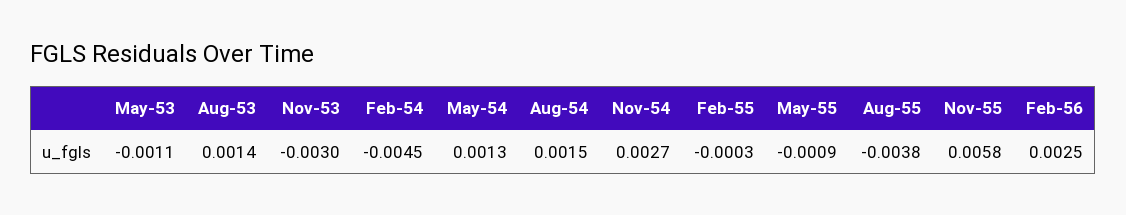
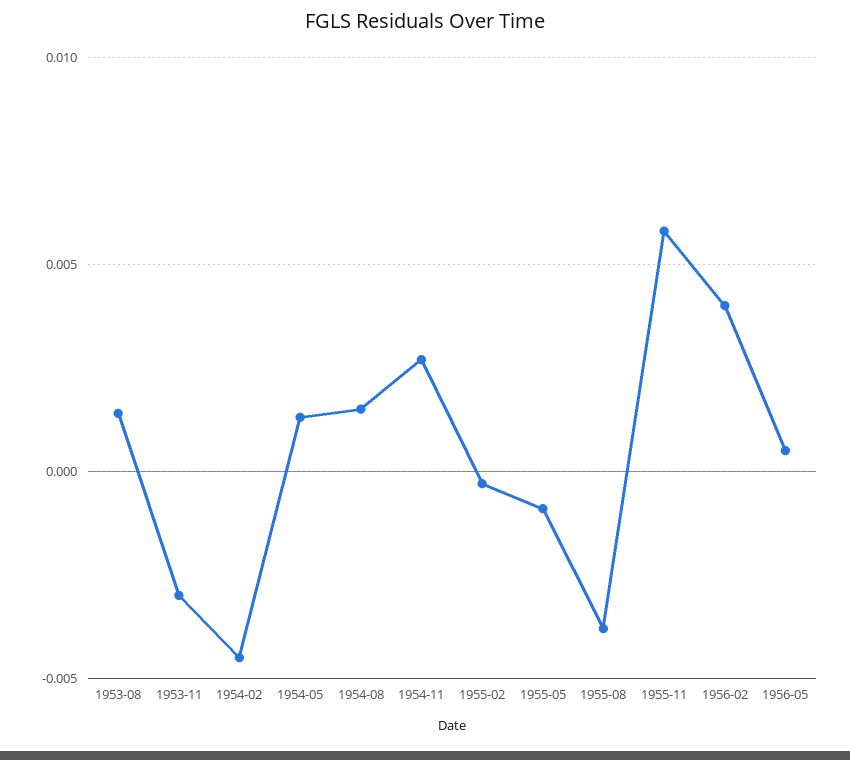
May-53: -0.0011 -> none
Feb-56: 0.0025 -> 0.004
1956-05: none -> 0.0005

